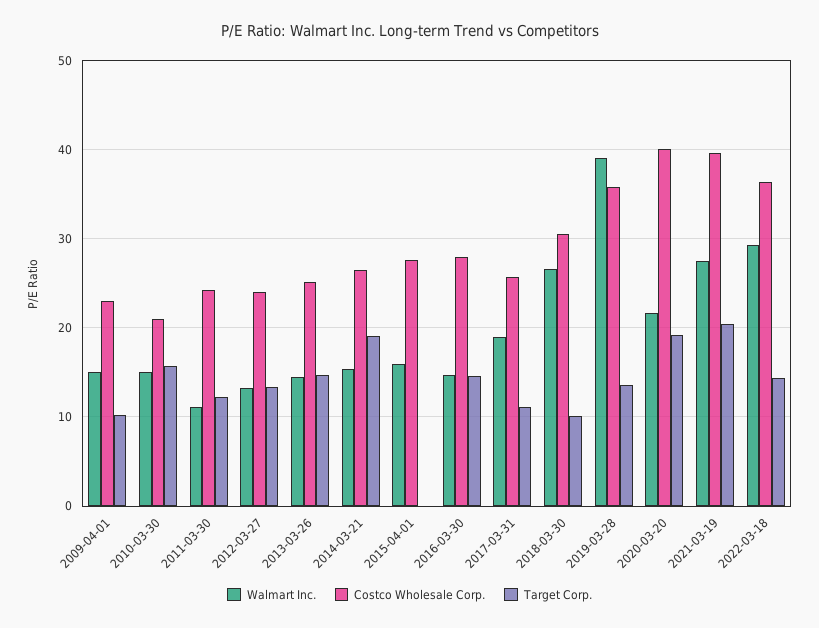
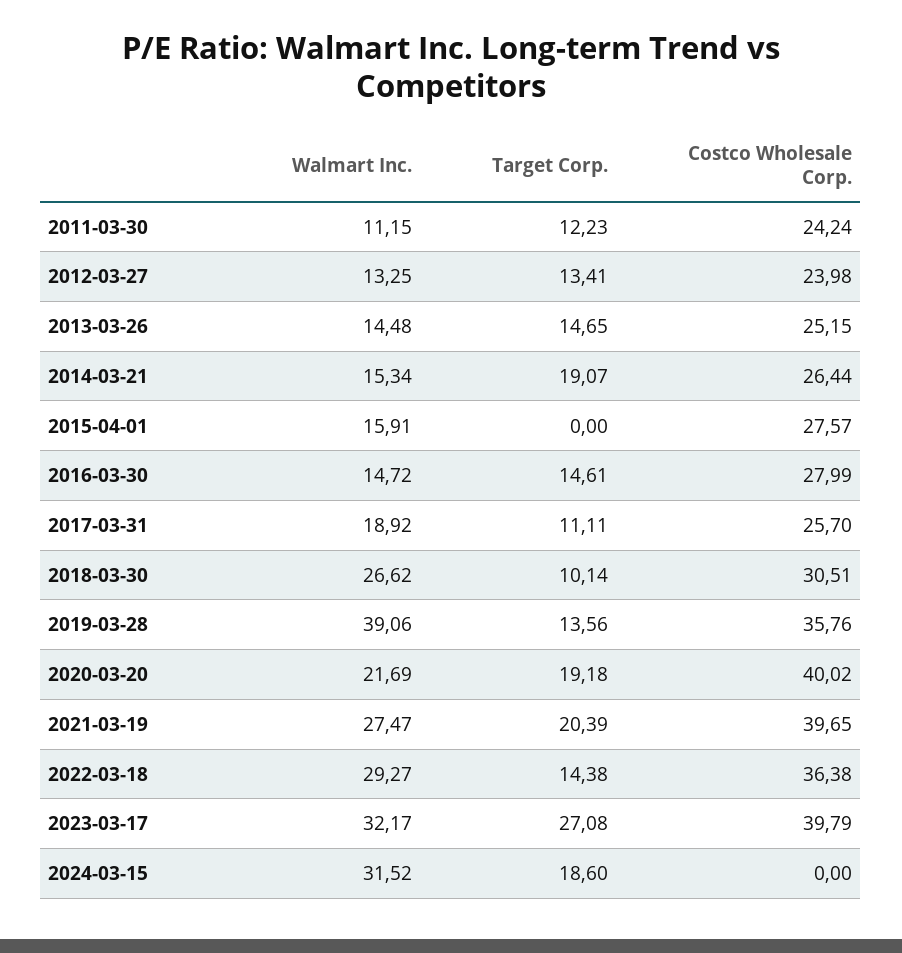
Walmart Inc., 2009-04-01: 15 -> none
Costco Wholesale Corp., 2009-04-01: 23 -> none
Target Corp., 2009-04-01: 10 -> none
Walmart Inc., 2010-03-30: 15 -> none
Costco Wholesale Corp., 2010-03-30: 21 -> none
Target Corp., 2010-03-30: 16 -> none
Walmart Inc., 2023-03-17: none -> 32.17
Target Corp., 2023-03-17: none -> 27.08
Costco Wholesale Corp., 2023-03-17: none -> 39.79
Walmart Inc., 2024-03-15: none -> 31.52
Target Corp., 2024-03-15: none -> 18.6
Costco Wholesale Corp., 2024-03-15: none -> 0

